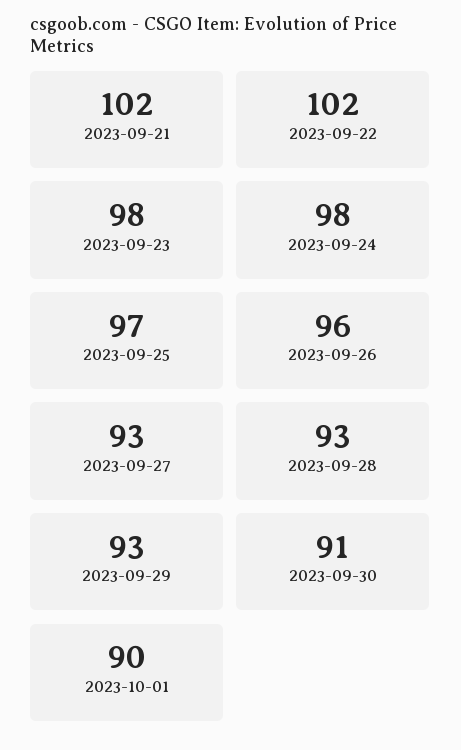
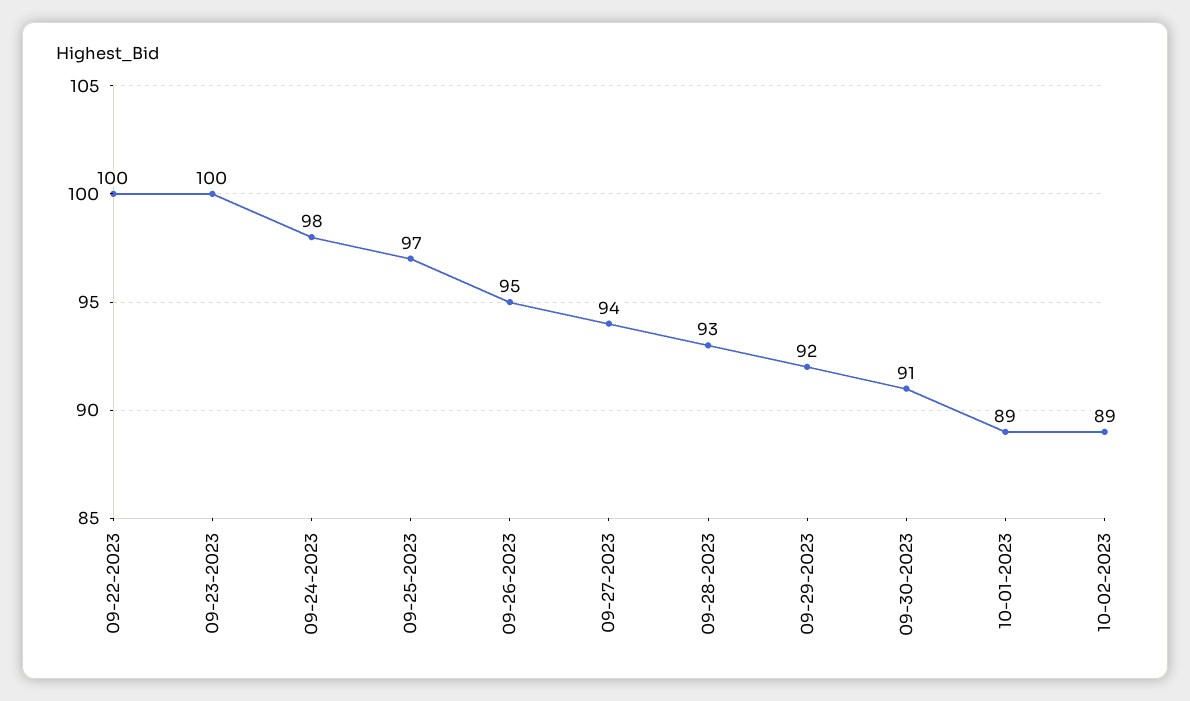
2023-09-21: 102 -> none
2023-09-22: 102 -> 100
2023-09-23: 98 -> 100
2023-09-26: 96 -> 95
2023-09-27: 93 -> 94
2023-09-29: 93 -> 92
2023-10-01: 90 -> 89
10-02-2023: none -> 89

